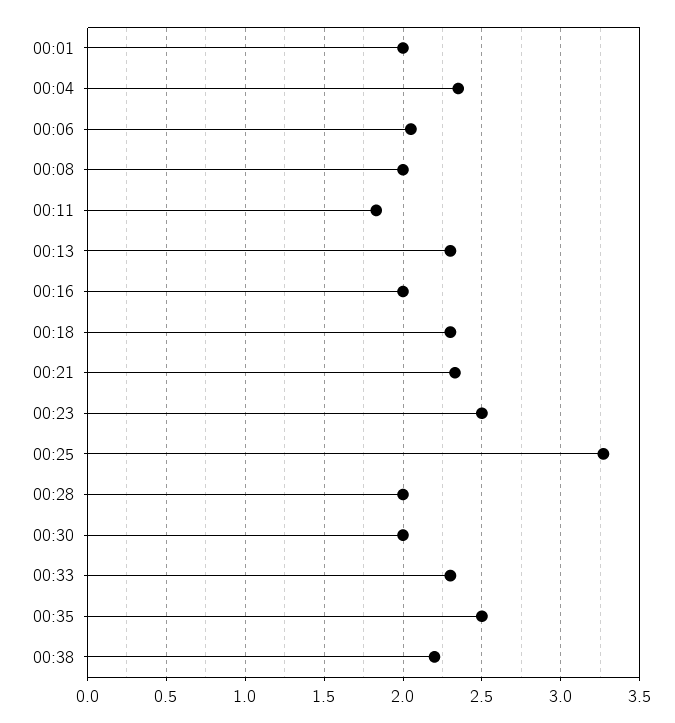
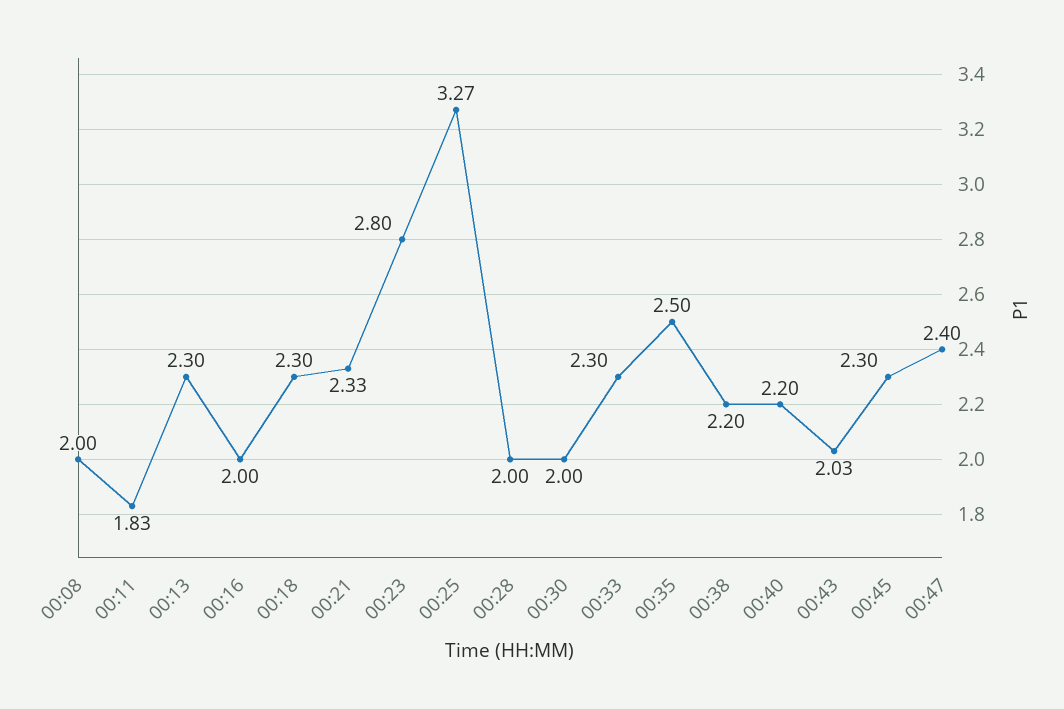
00:01: 2 -> none
00:04: 2.35 -> none
00:06: 2.05 -> none
00:23: 2.5 -> 2.8
00:40: none -> 2.2
00:43: none -> 2.03
00:45: none -> 2.3
00:47: none -> 2.4

